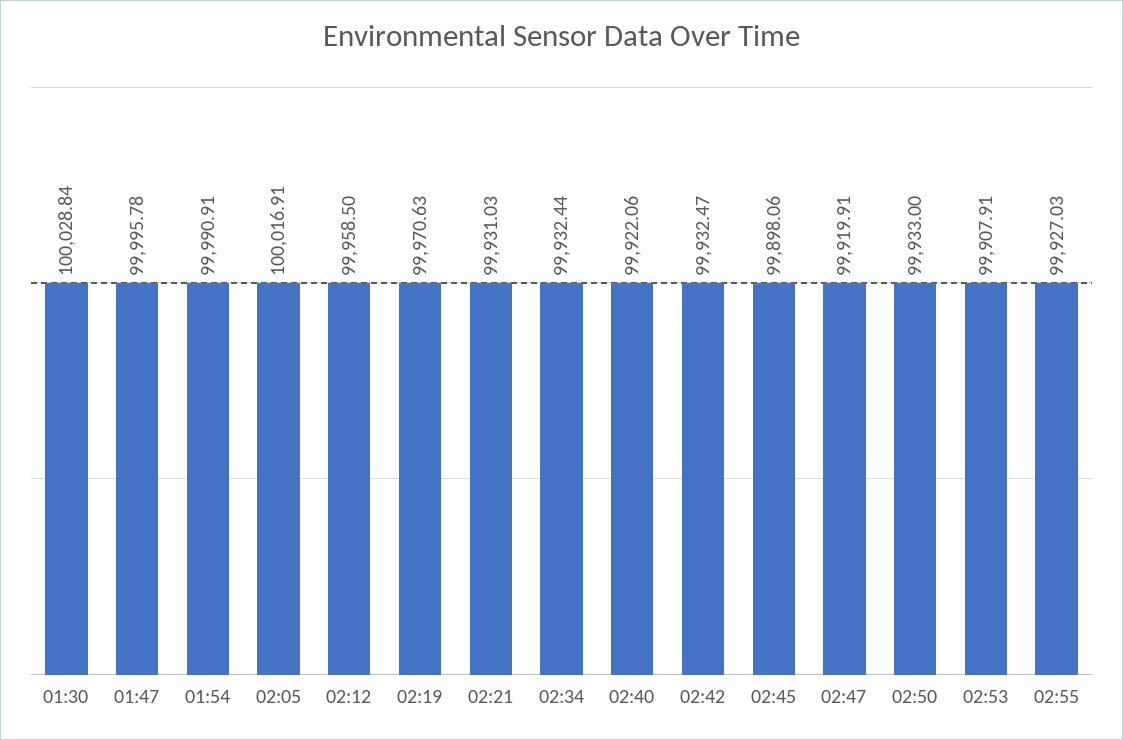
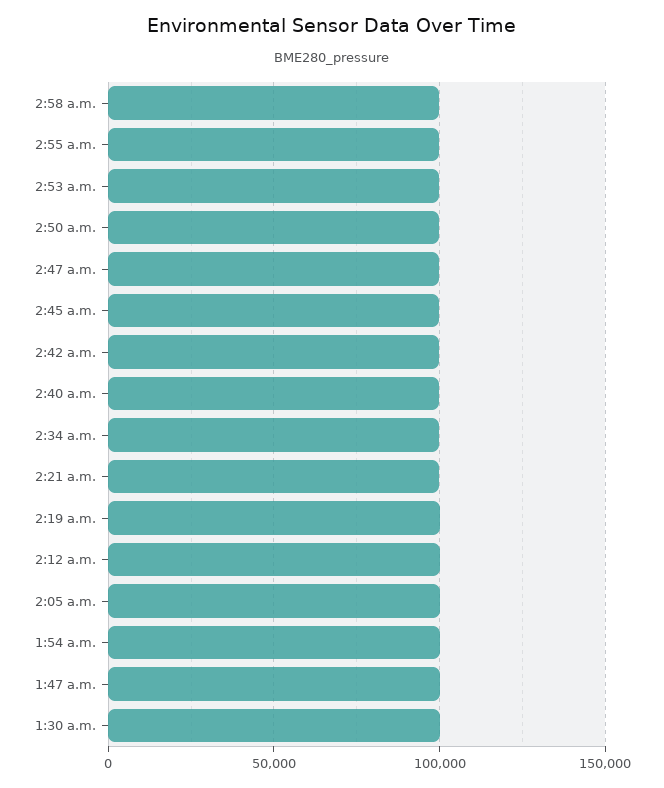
2:58 a.m.: none -> 100000

